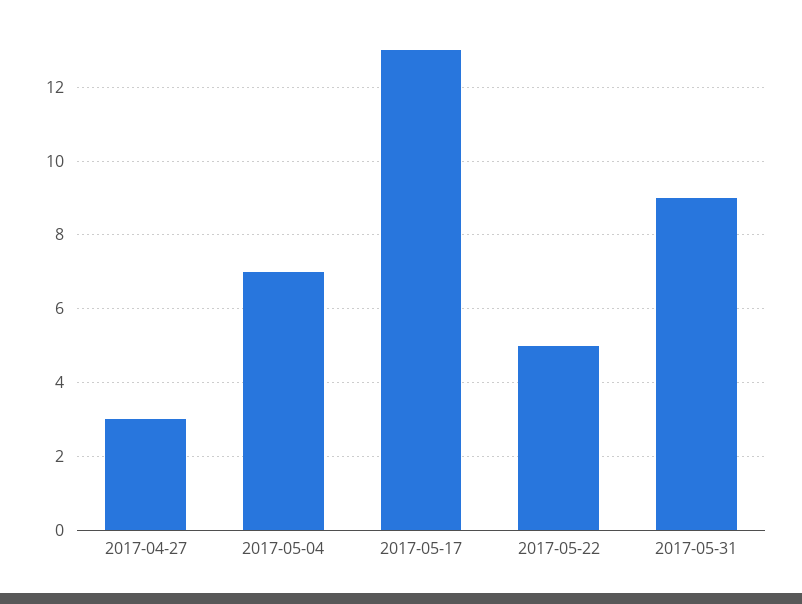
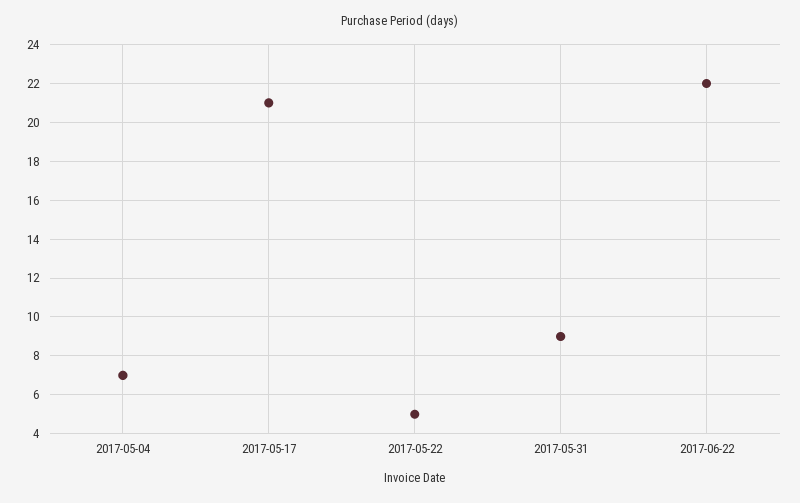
2017-04-27: 3 -> none
2017-05-17: 13 -> 21
2017-06-22: none -> 22

